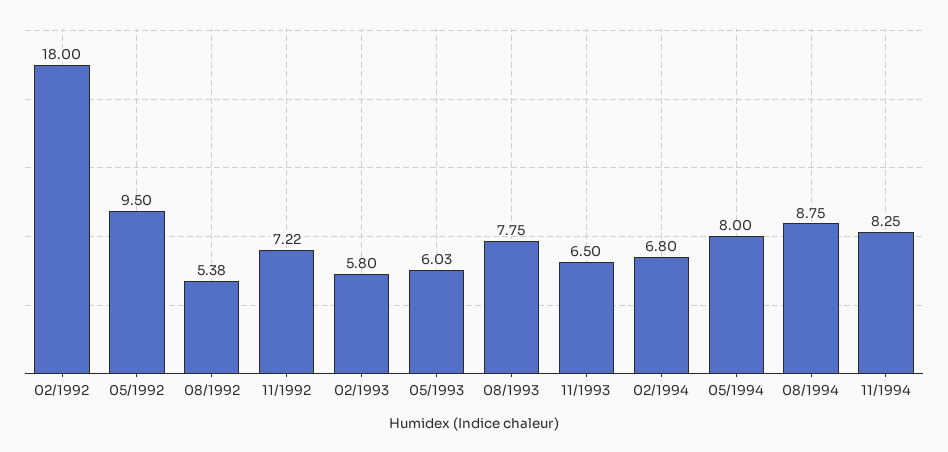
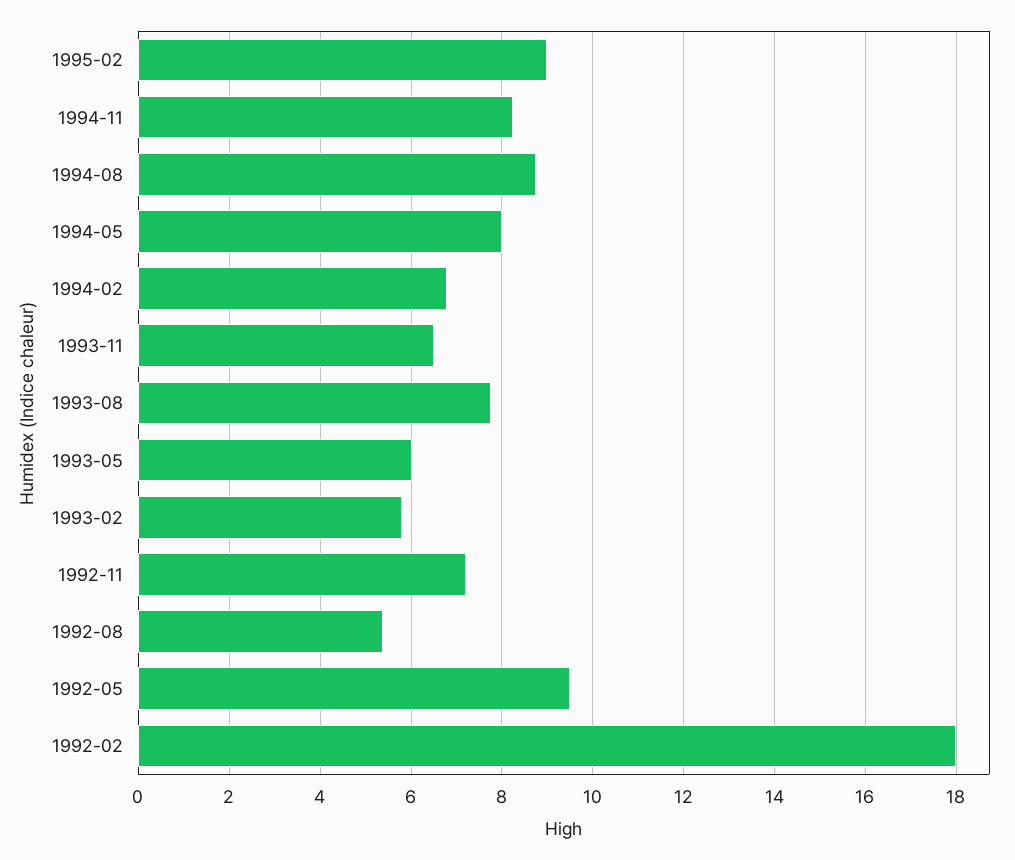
1995-02: none -> 9

